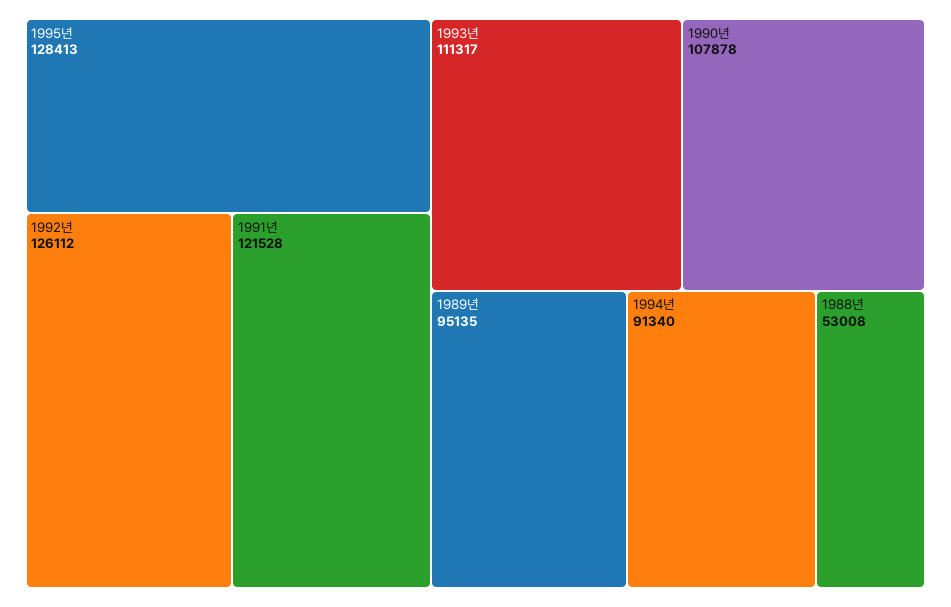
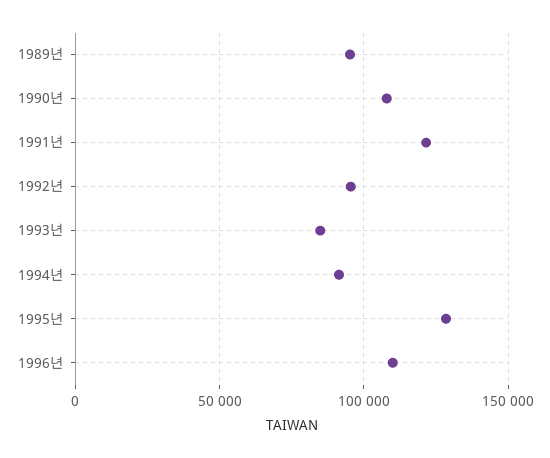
1992년: 126112 -> 95000
1993년: 111317 -> 85000
1988년: 53008 -> none
1996년: none -> 110000

